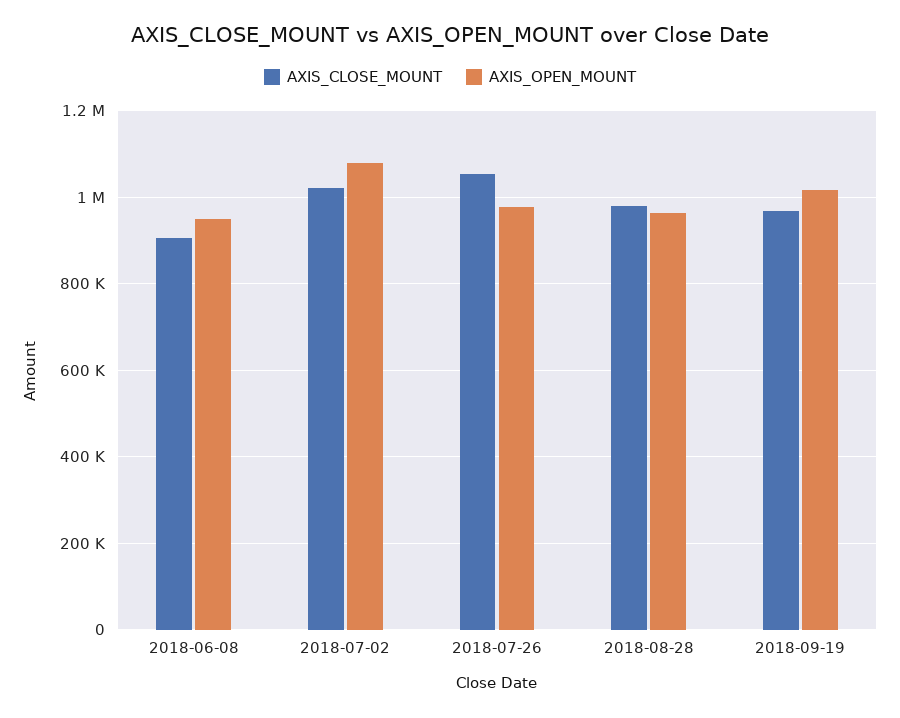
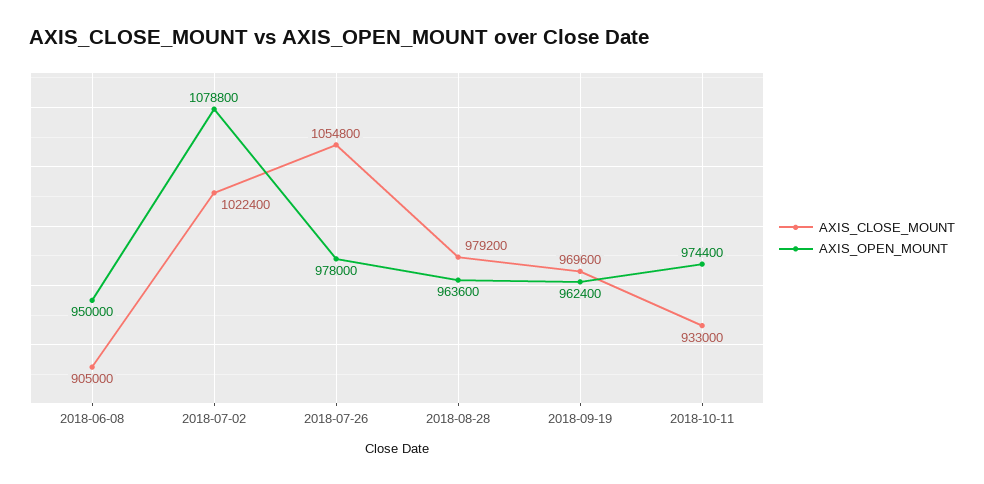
AXIS_OPEN_MOUNT, 2018-09-19: 1020000 -> 962400
AXIS_CLOSE_MOUNT, 2018-10-11: none -> 933000
AXIS_OPEN_MOUNT, 2018-10-11: none -> 974400

